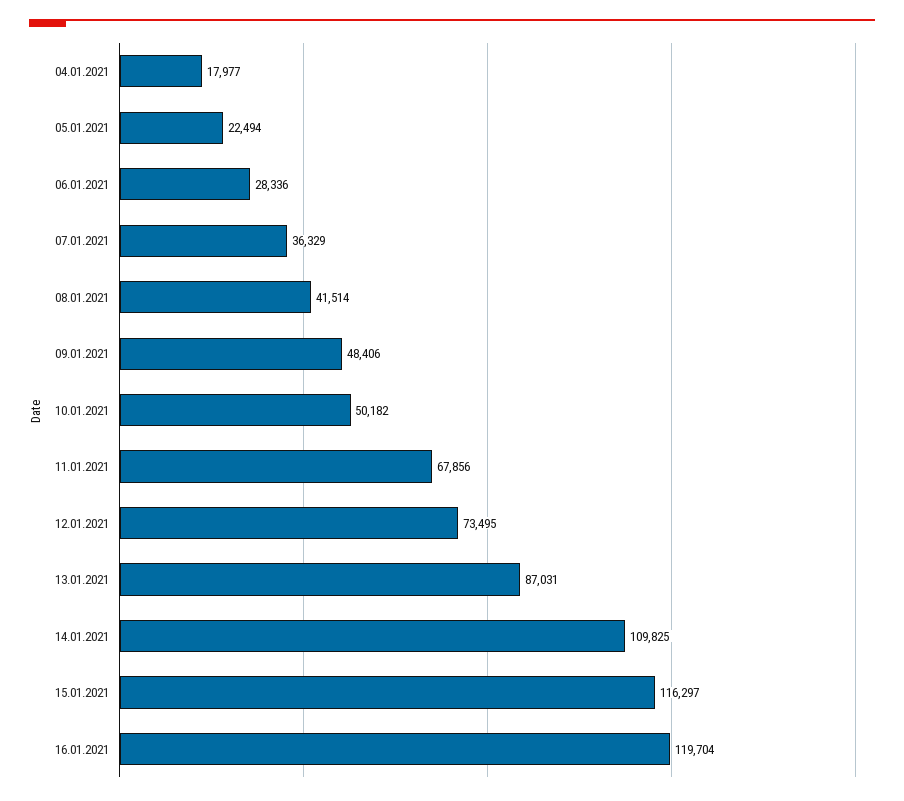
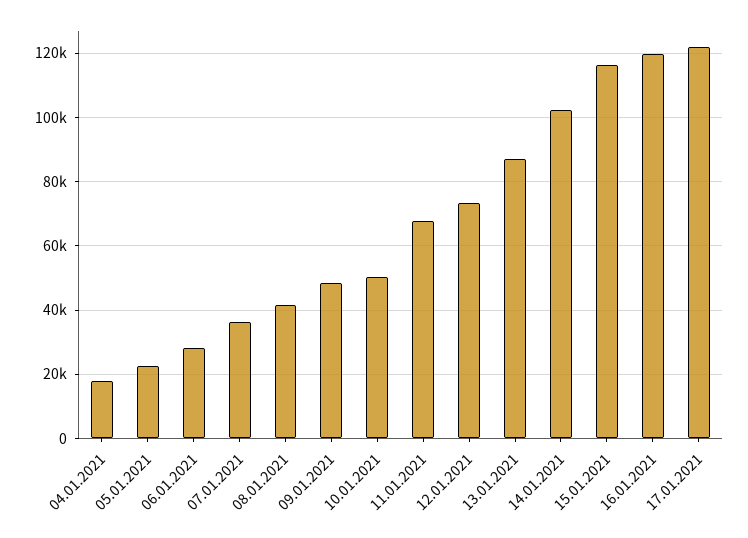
14.01.2021: 109825 -> 102000
17.01.2021: none -> 122000

